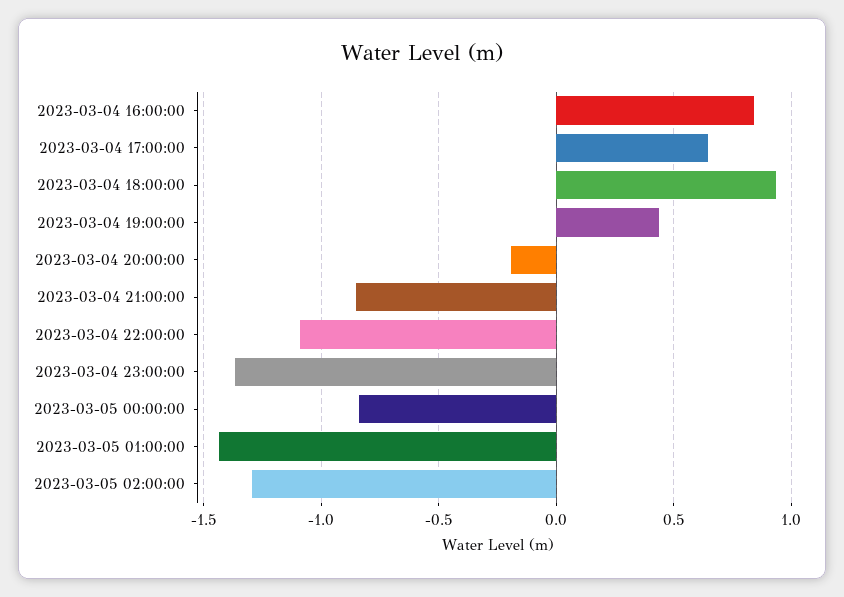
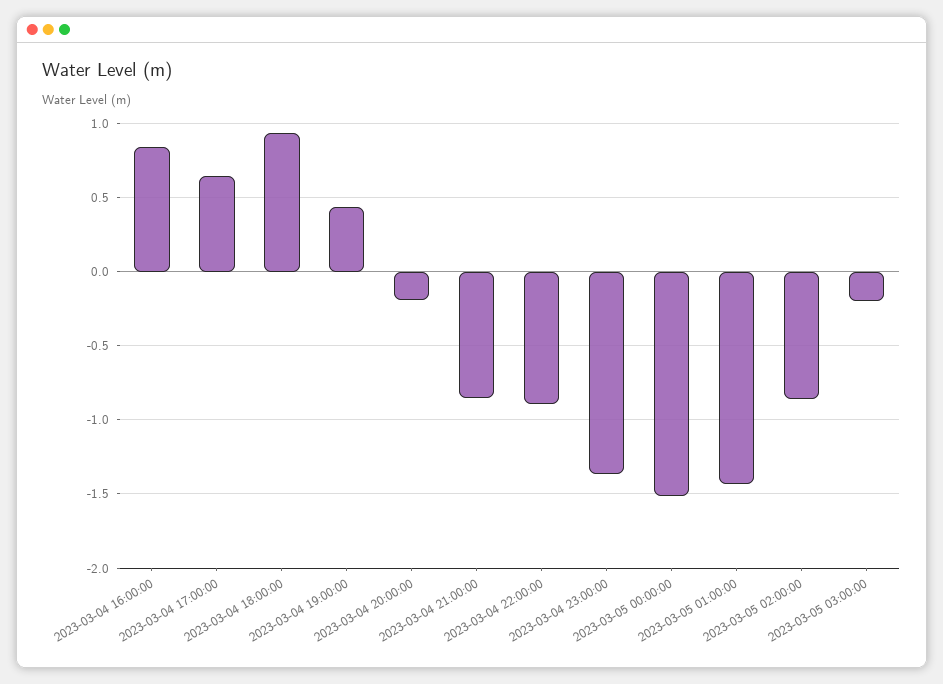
2023-03-04 22:00:00: -1.1 -> -0.9
2023-03-05 00:00:00: -0.85 -> -1.5
2023-03-05 02:00:00: -1.3 -> -0.85
2023-03-05 03:00:00: none -> -0.2

